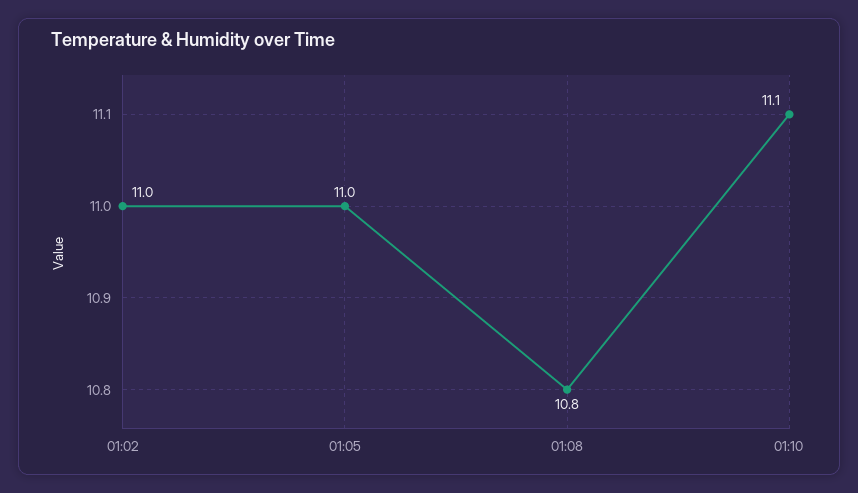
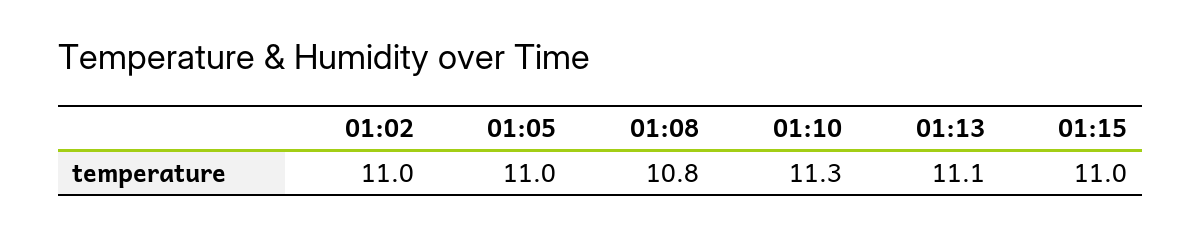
01:10: 11.1 -> 11.3
01:13: none -> 11.1
01:15: none -> 11

